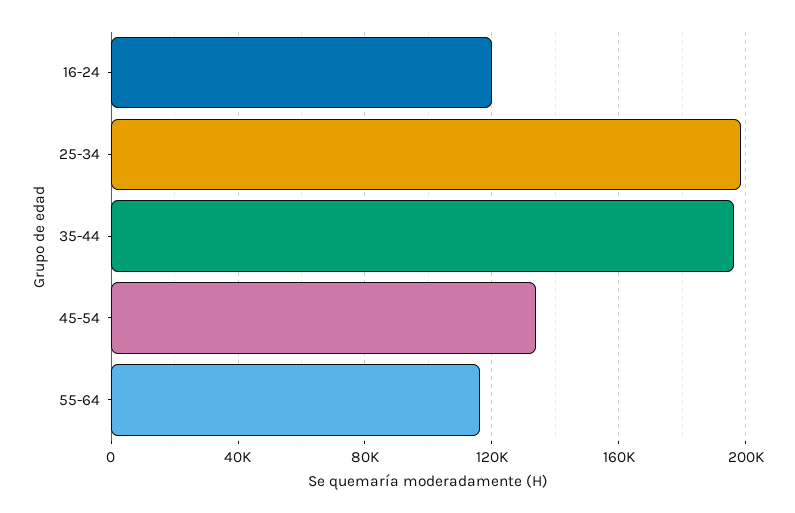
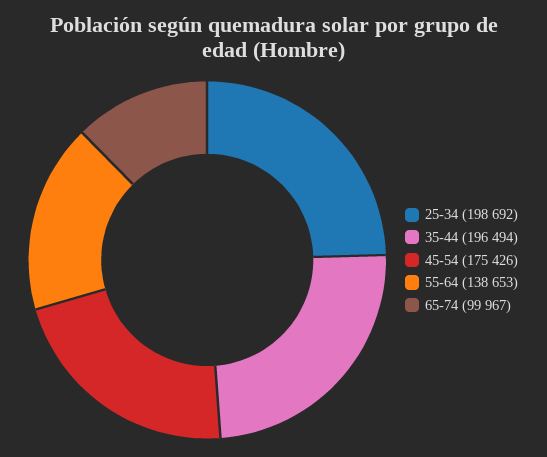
16-24: 120000 -> none
45-54: 135000 -> 175426
55-64: 115000 -> 138653
65-74: none -> 99967

